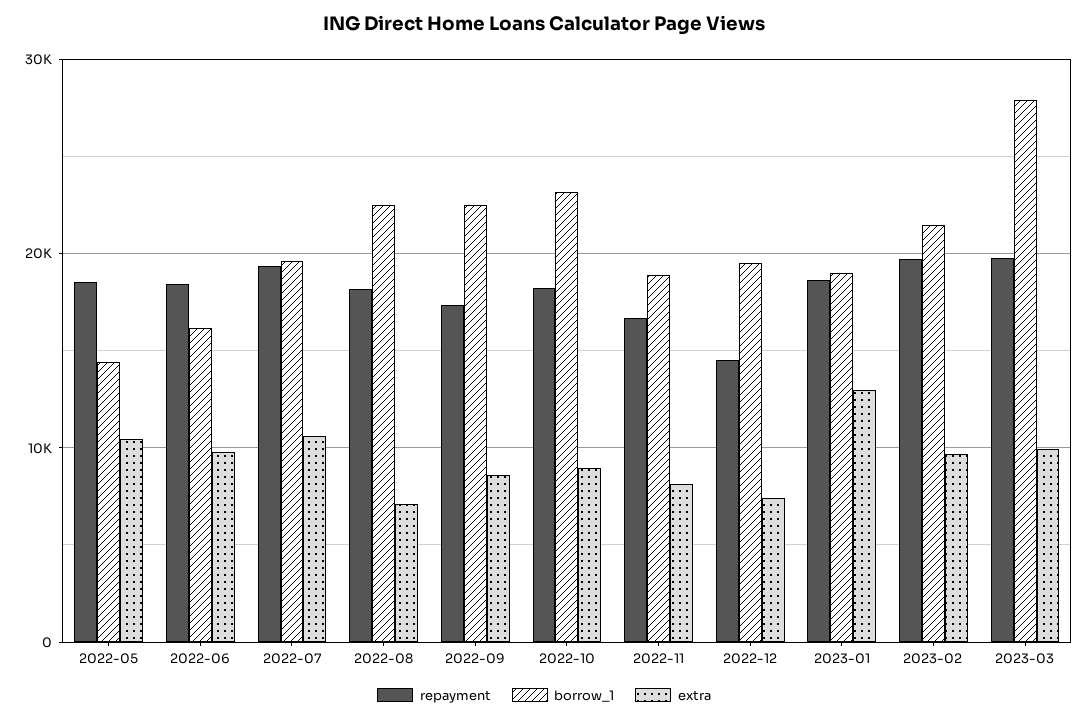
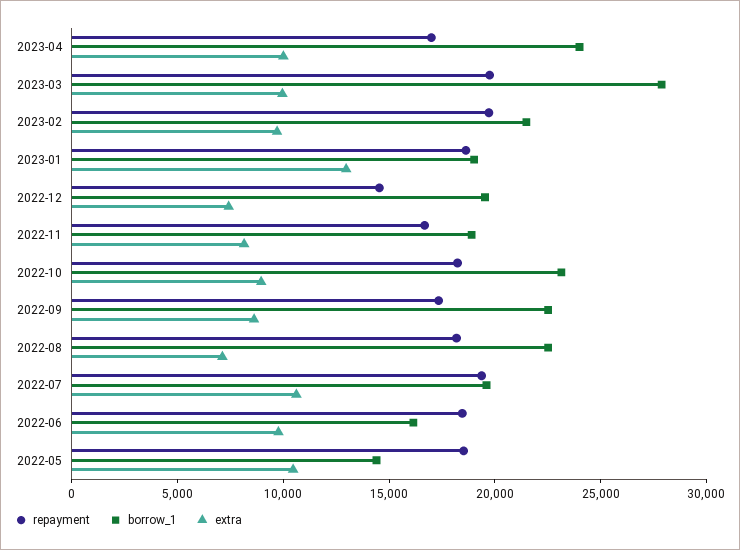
repayment, 2023-04: none -> 17000
borrow_1, 2023-04: none -> 24000
extra, 2023-04: none -> 10000

